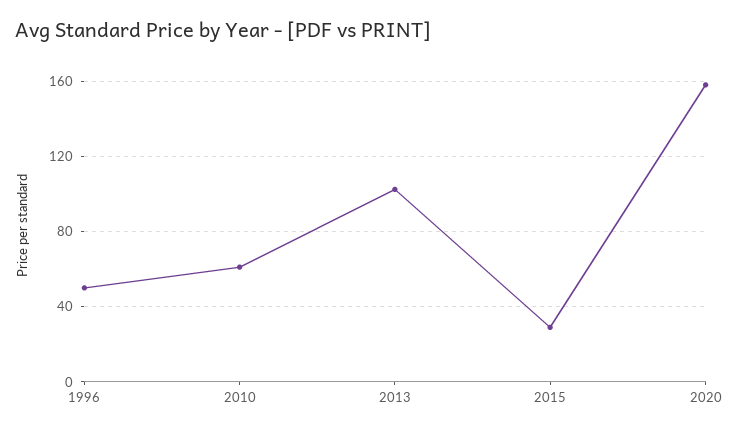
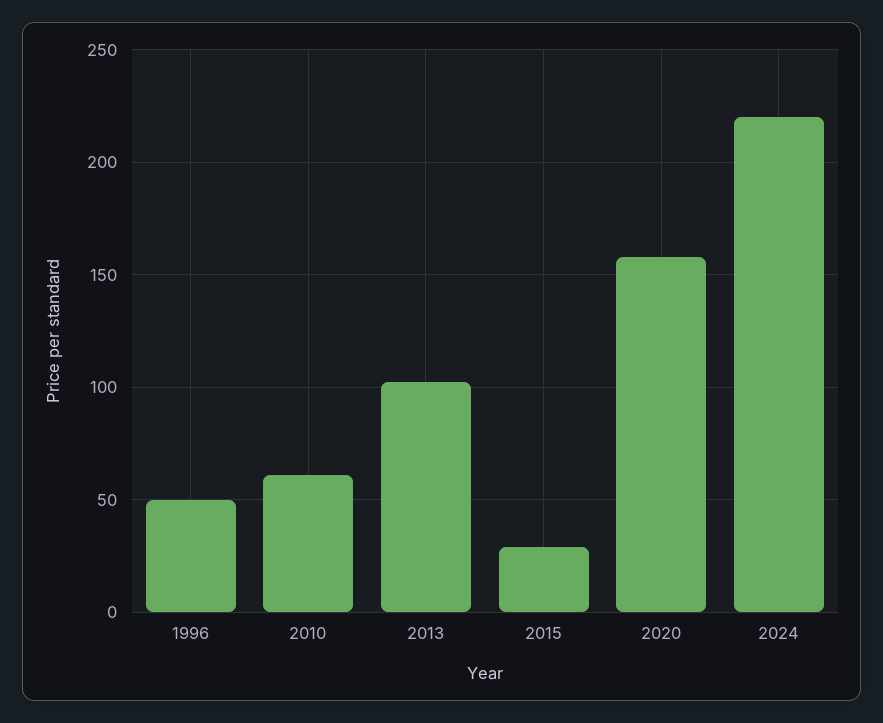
2024: none -> 220

